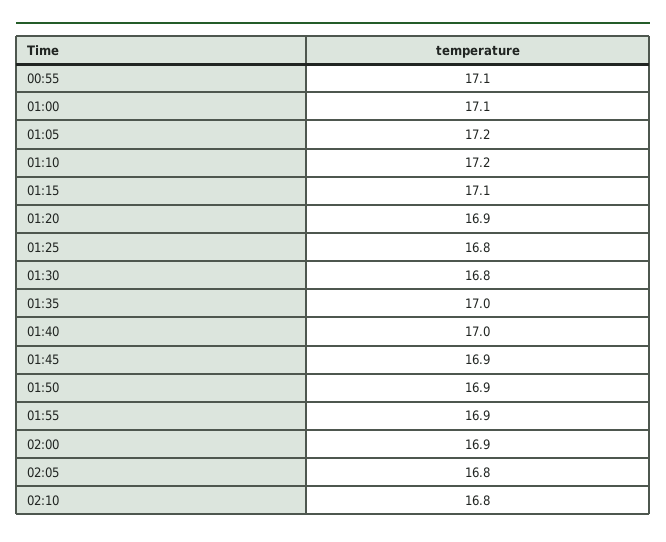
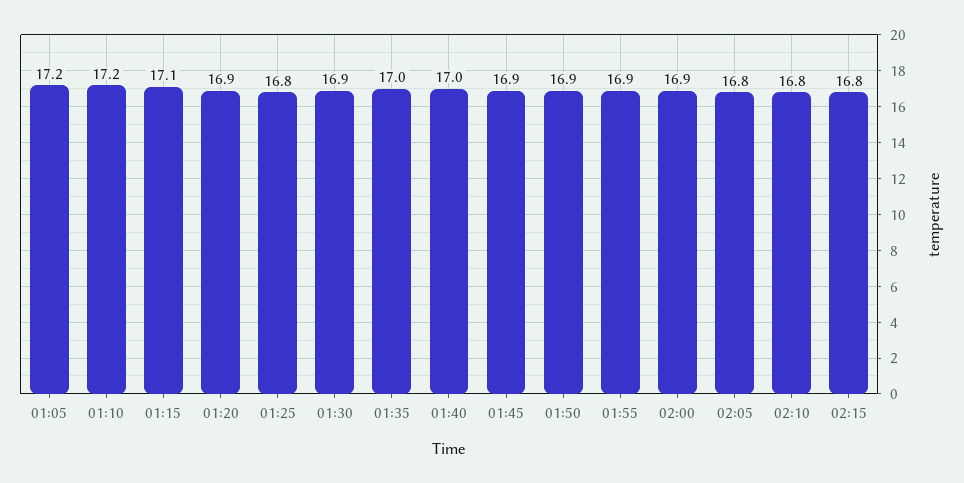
00:55: 17.1 -> none
01:00: 17.1 -> none
01:30: 16.8 -> 16.9
02:15: none -> 16.8

